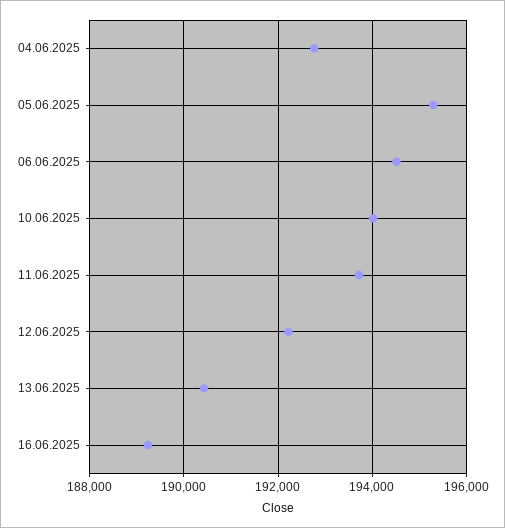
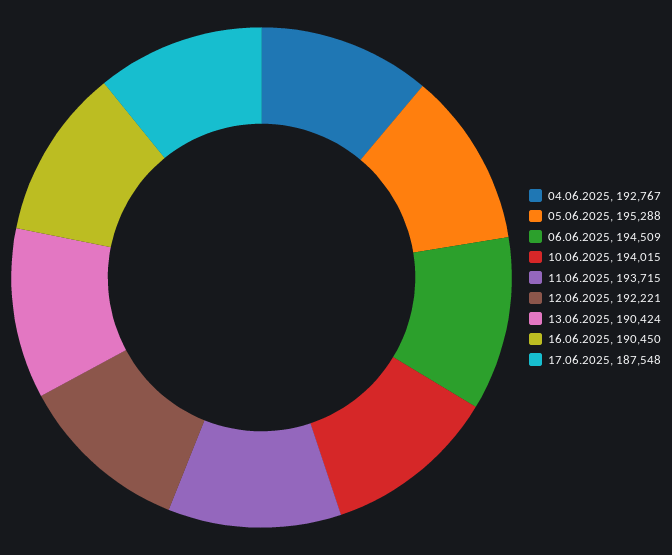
16.06.2025: 189200 -> 190450
17.06.2025: none -> 187548

